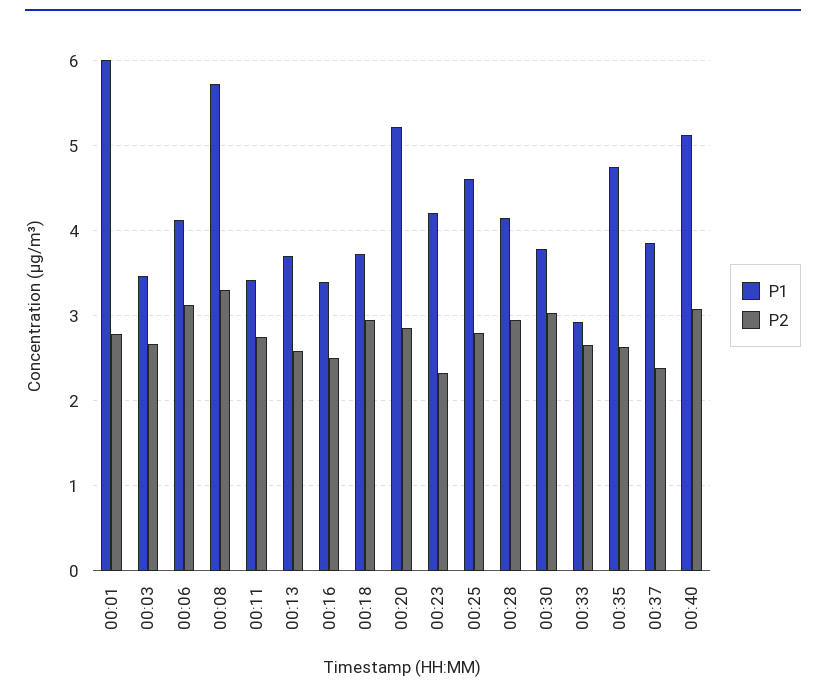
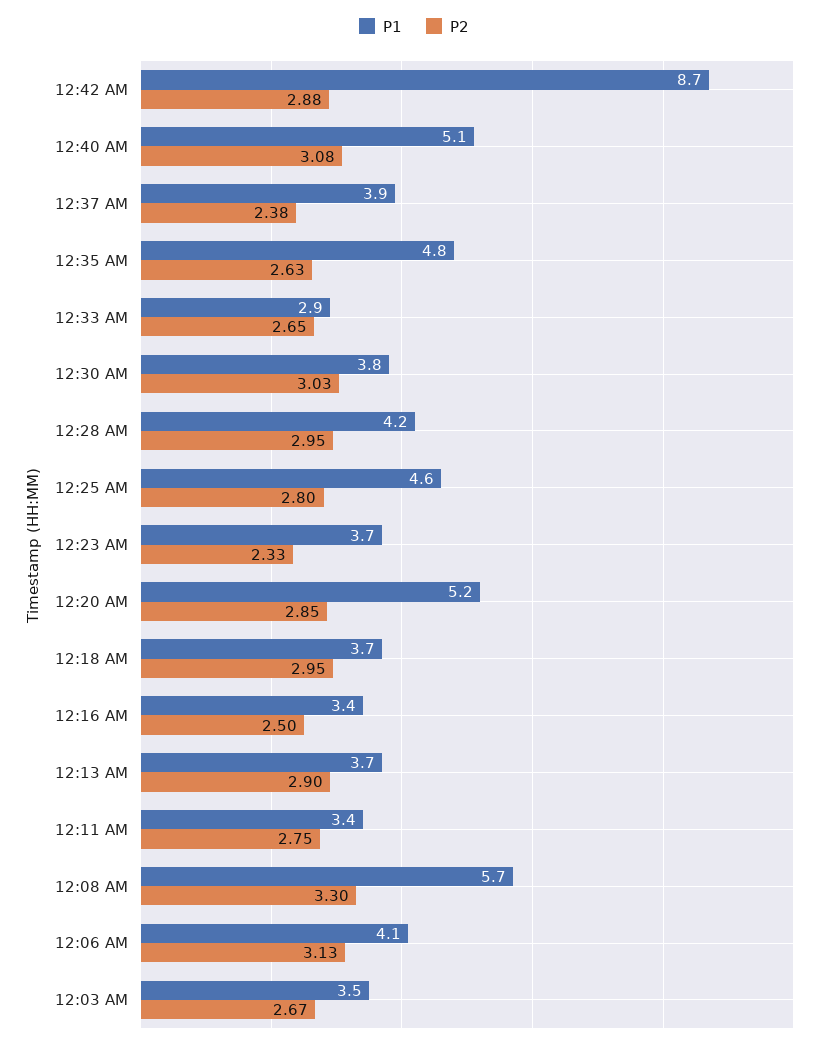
P1, 00:01: 6 -> none
P2, 00:01: 2.8 -> none
P2, 00:13: 2.6 -> 2.9
P1, 00:23: 4.2 -> 3.7
P1, 12:42 AM: none -> 8.7
P2, 12:42 AM: none -> 2.88

